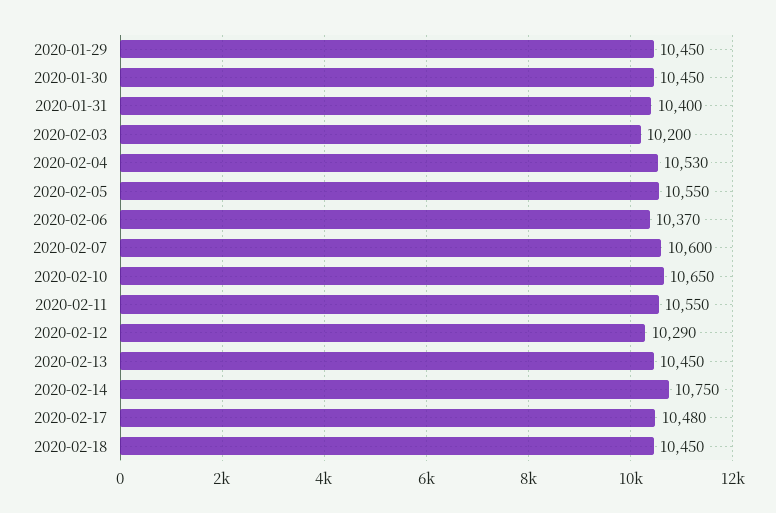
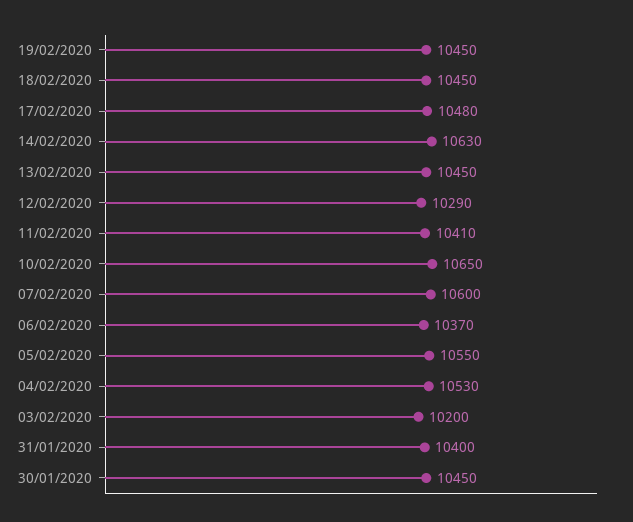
2020-01-29: 10450 -> none
2020-02-11: 10550 -> 10410
2020-02-14: 10750 -> 10630
19/02/2020: none -> 10450

